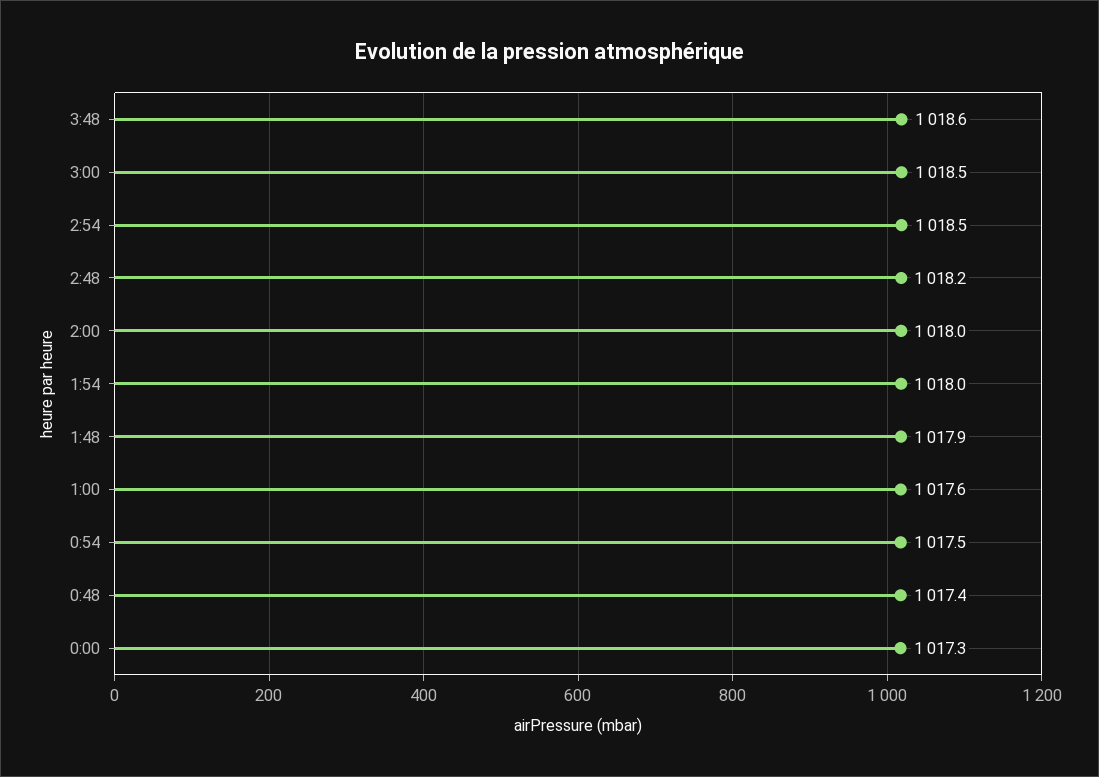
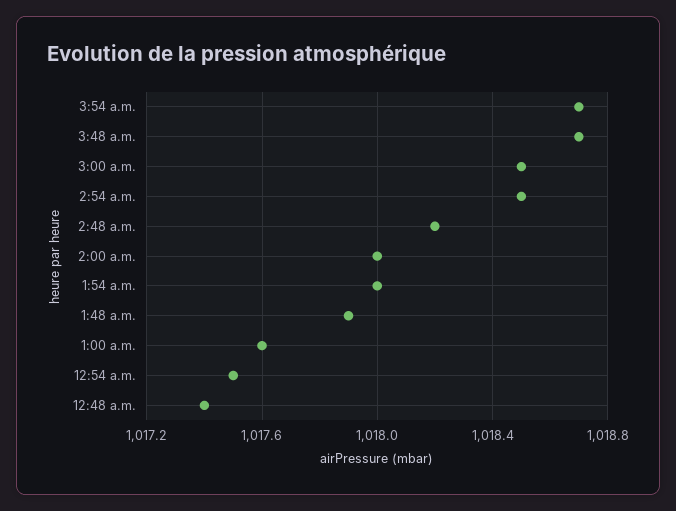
3:48: 1018.6 -> 1018.7
0:00: 1017.3 -> none
3:54 a.m.: none -> 1018.7

